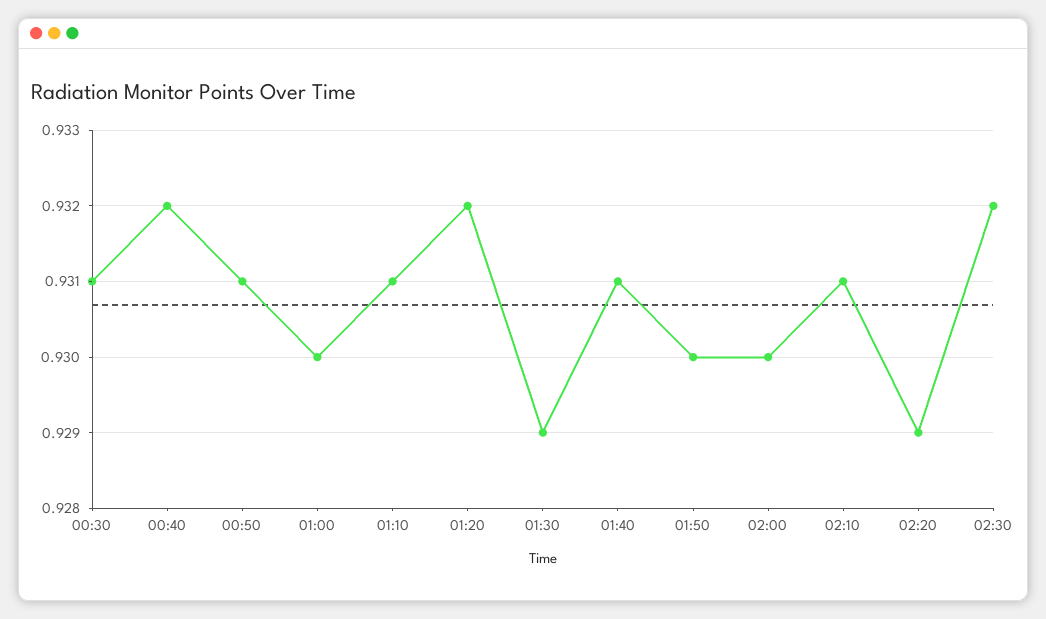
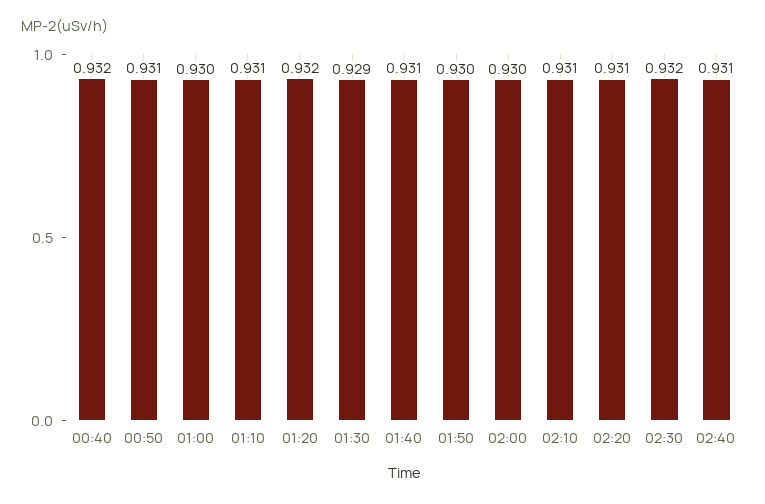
00:30: 0.931 -> none
02:20: 0.929 -> 0.931
02:40: none -> 0.931

